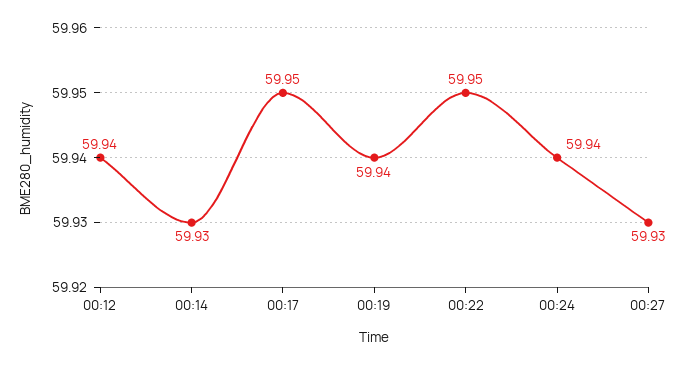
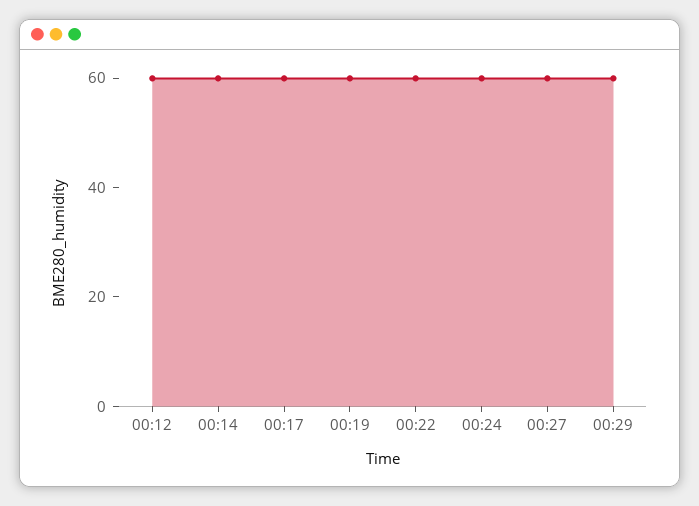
00:29: none -> 60

